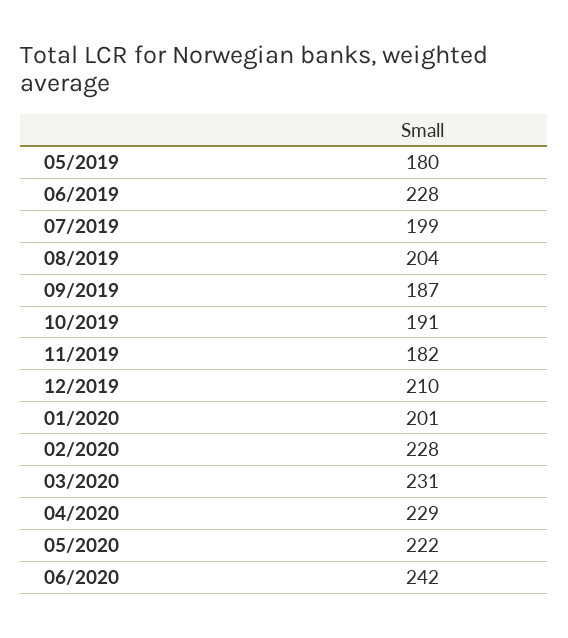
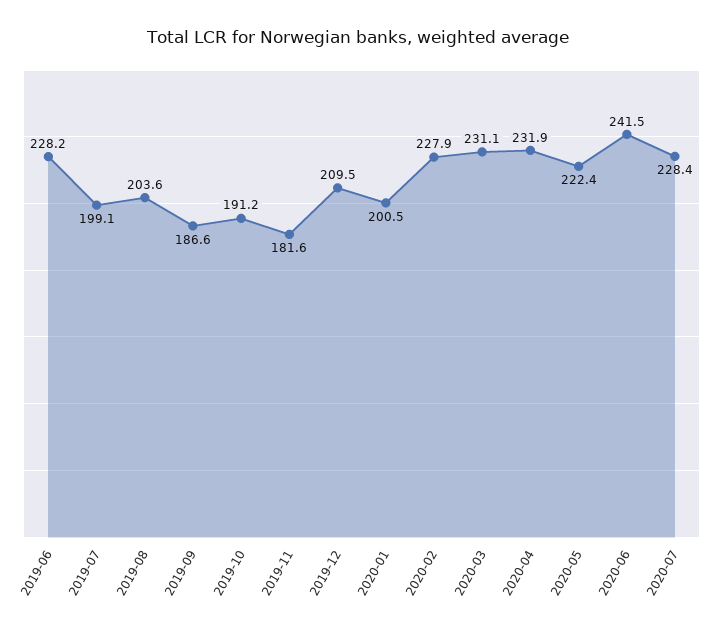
05/2019: 180 -> none
04/2020: 229 -> 231.9
2020-07: none -> 228.4

